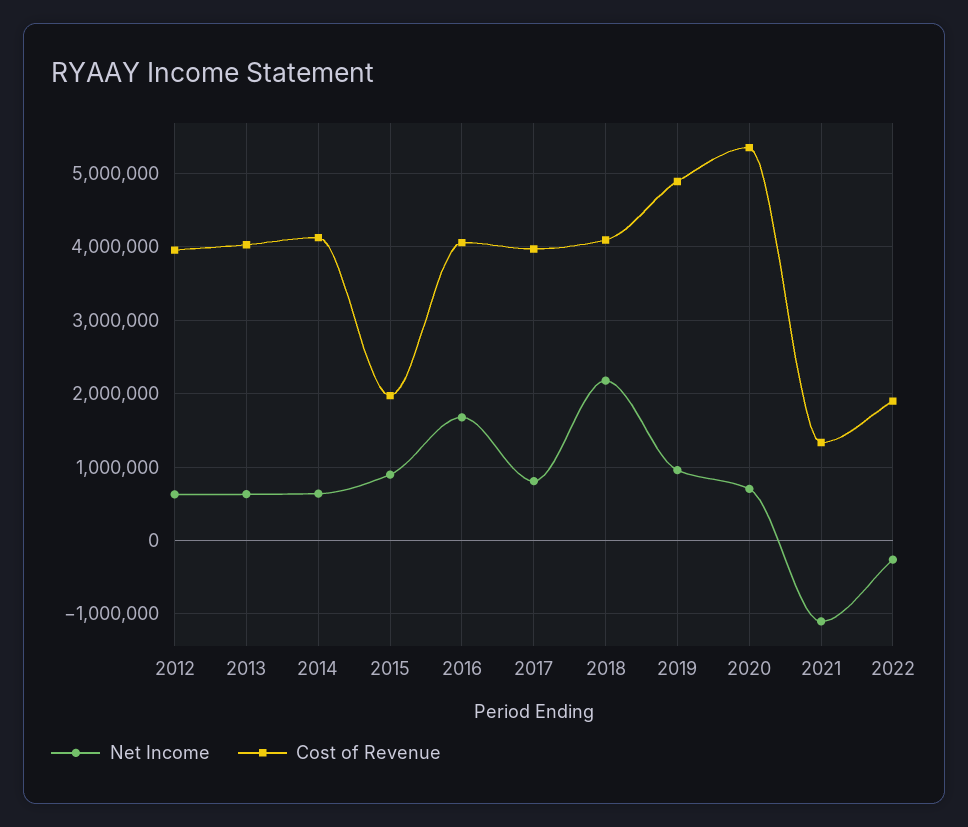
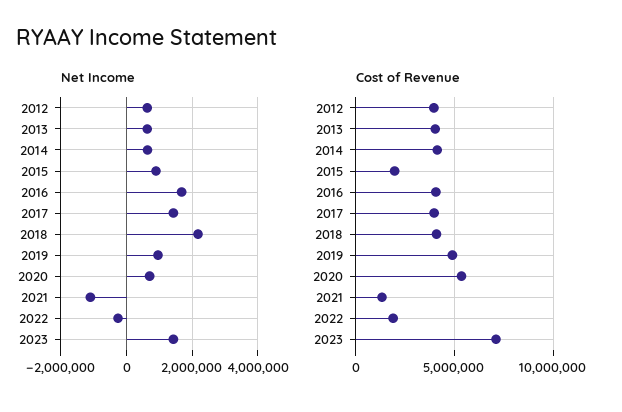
Net Income, 2017: 800000 -> 1400000
Net Income, 2023: none -> 1400000
Cost of Revenue, 2023: none -> 7000000

